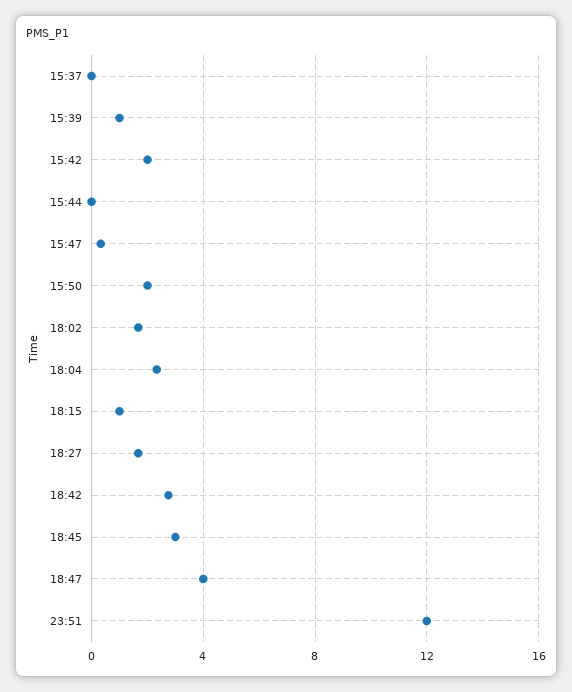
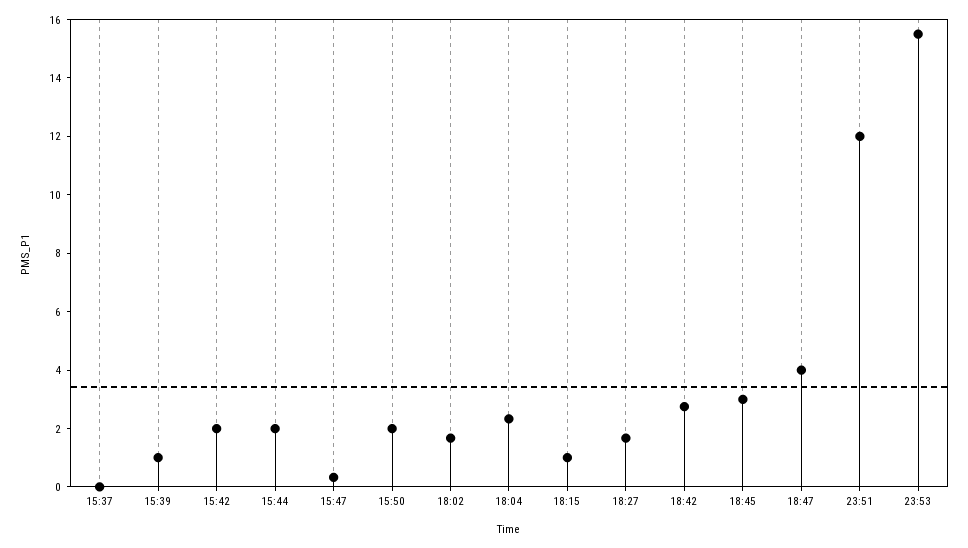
15:44: 0 -> 2
23:53: none -> 15.5

